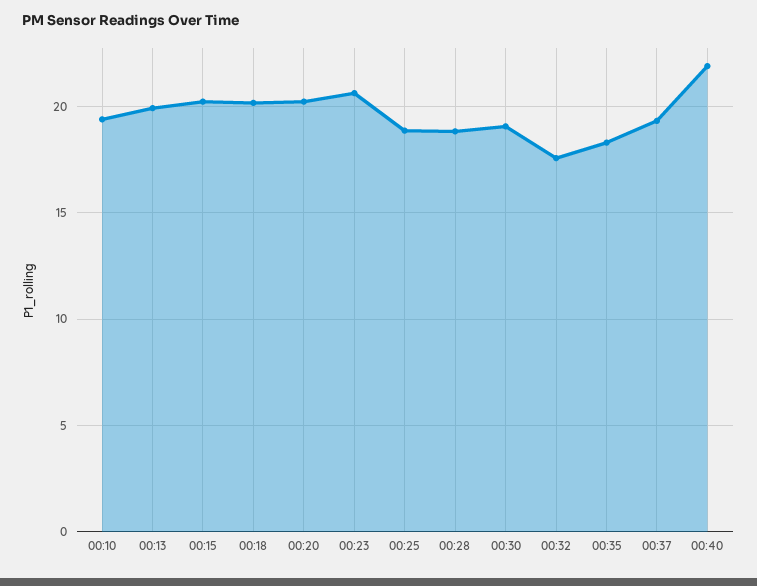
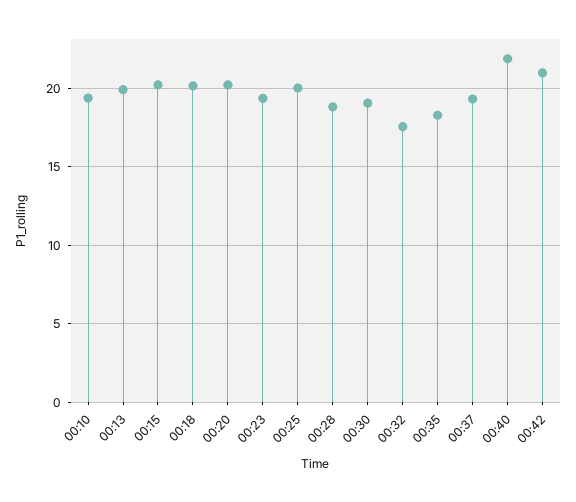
00:23: 20.5 -> 19.5
00:25: 19 -> 20
00:42: none -> 21

